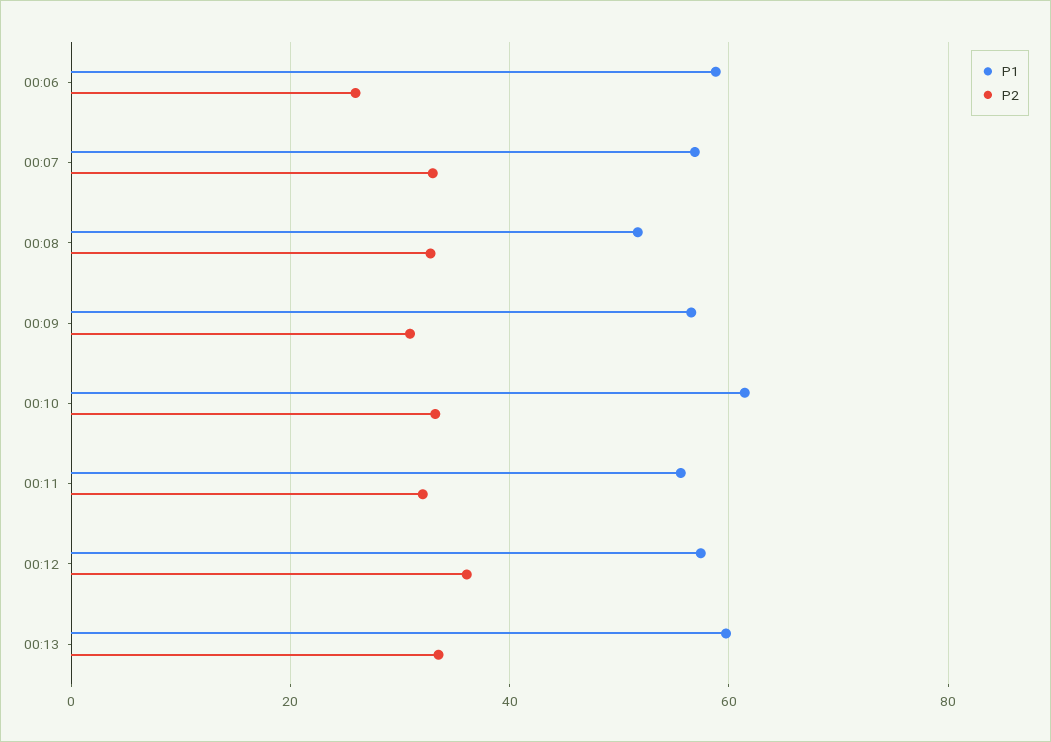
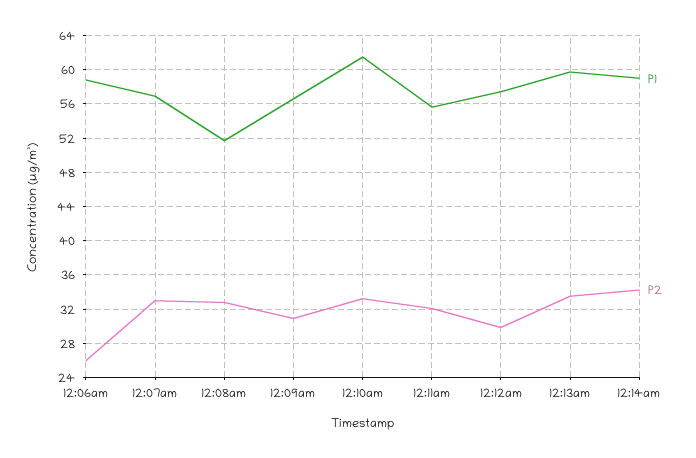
P2, 00:12: 36 -> 30
P1, 12:14am: none -> 59
P2, 12:14am: none -> 34

